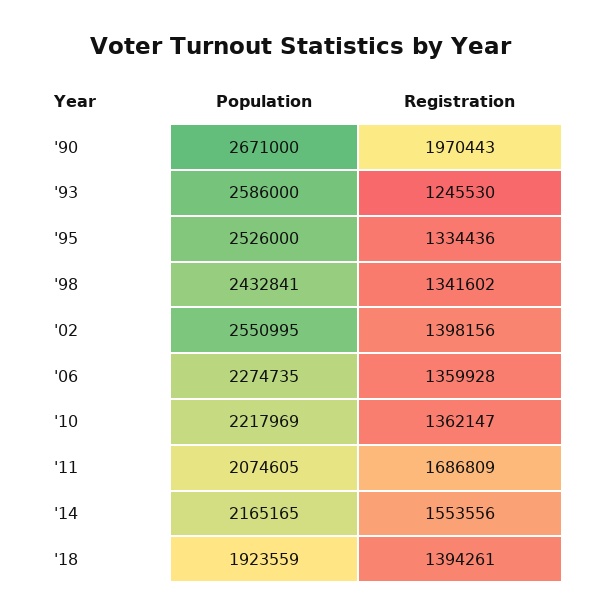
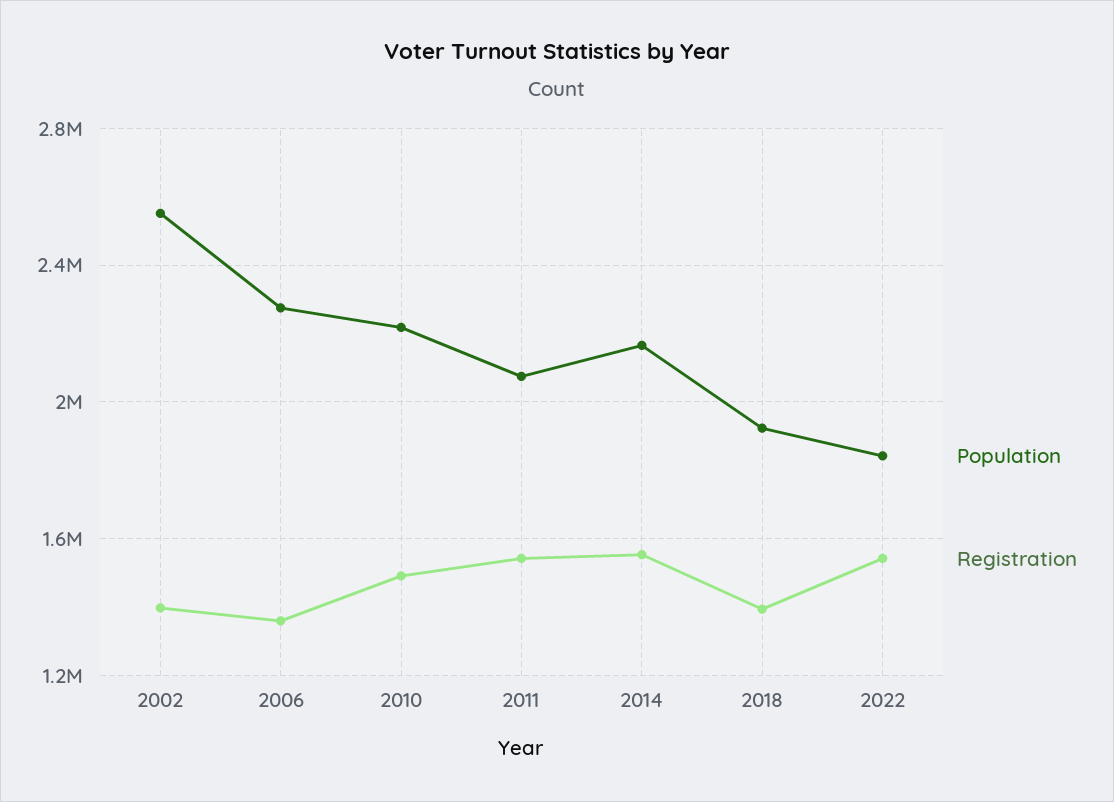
Population, '90: 2671000 -> none
Registration, '90: 1970443 -> none
Population, '93: 2586000 -> none
Registration, '93: 1245530 -> none
Population, '95: 2526000 -> none
Registration, '95: 1334436 -> none
Population, '98: 2432841 -> none
Registration, '98: 1341602 -> none
Registration, '10: 1362147 -> 1500000
Registration, '11: 1686809 -> 1550000
Population, 2022: none -> 1850000
Registration, 2022: none -> 1550000

